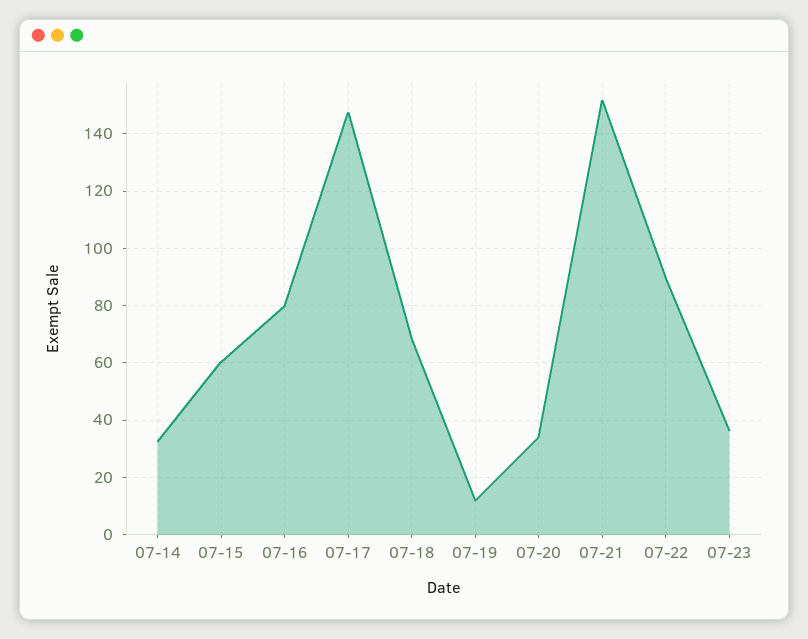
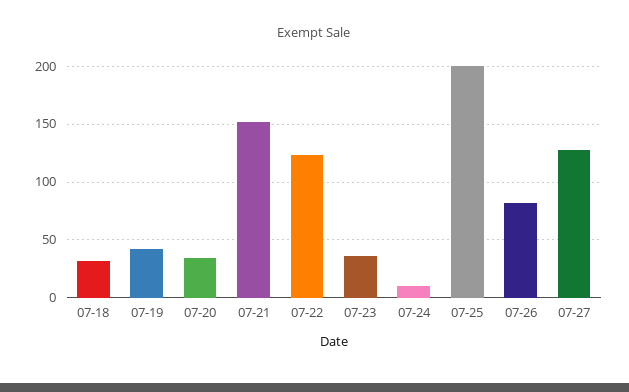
07-14: 32.5 -> none
07-15: 60 -> none
07-16: 80 -> none
07-17: 147.5 -> none
07-18: 67.5 -> 30
07-19: 12.5 -> 40
07-22: 90 -> 120
07-24: none -> 10
07-25: none -> 200
07-26: none -> 80
07-27: none -> 130

